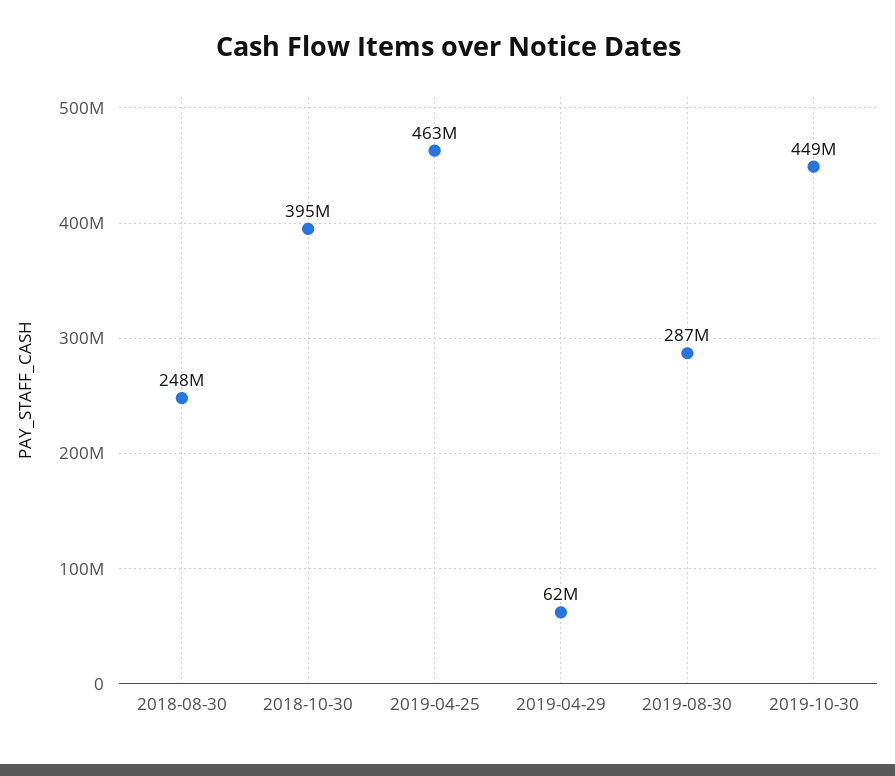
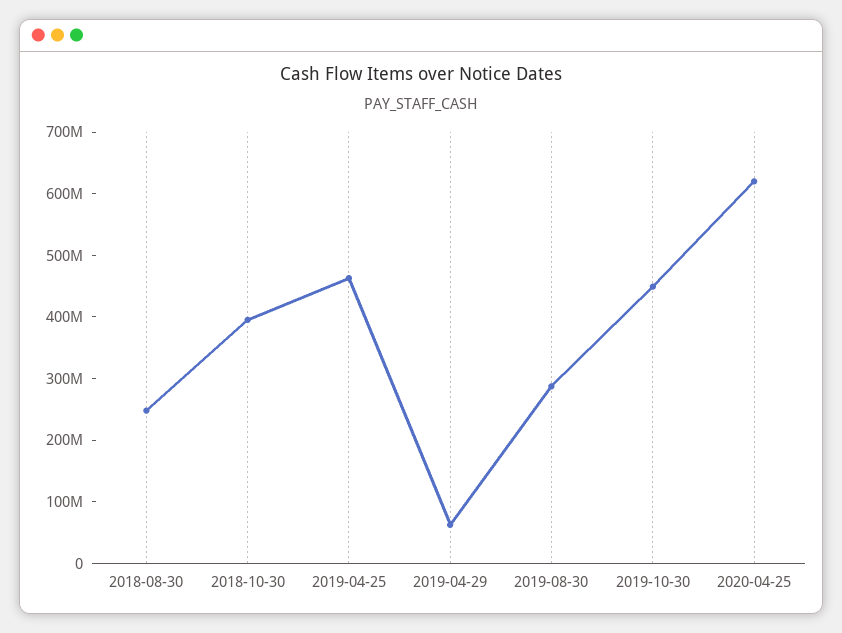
2020-04-25: none -> 620000000

